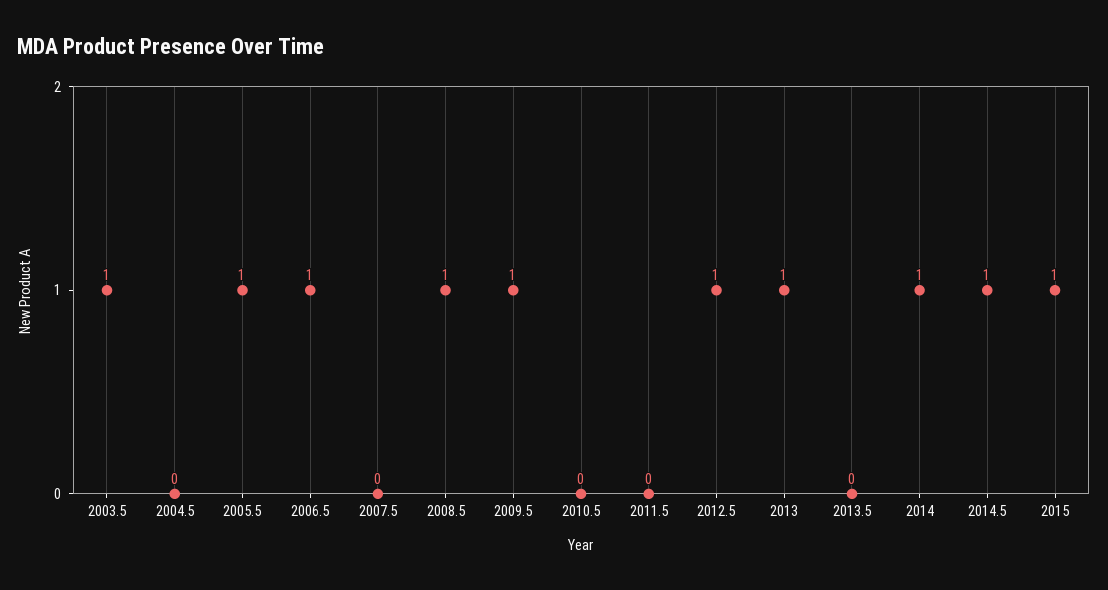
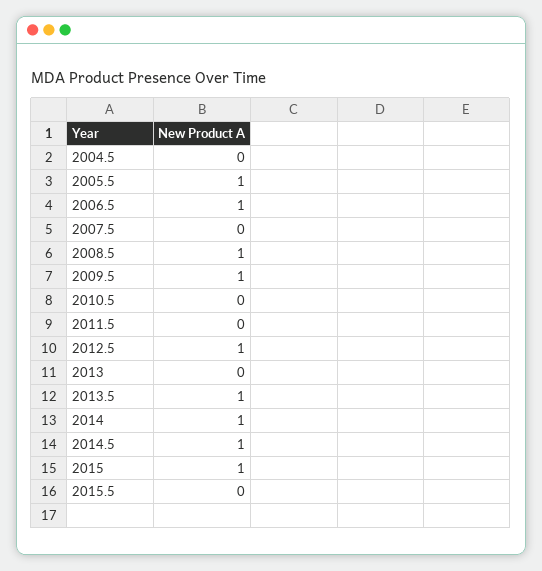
2003.5: 1 -> none
2013: 1 -> 0
2013.5: 0 -> 1
2015.5: none -> 0

